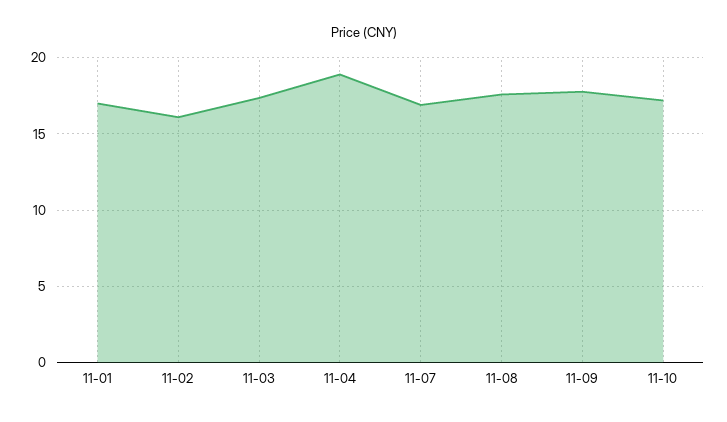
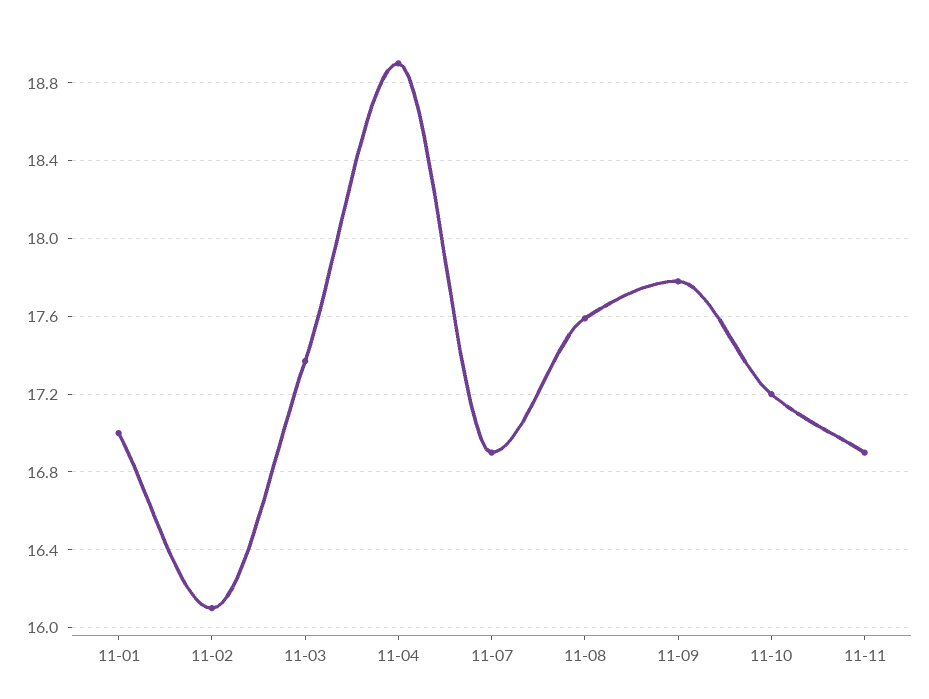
11-11: none -> 16.9

